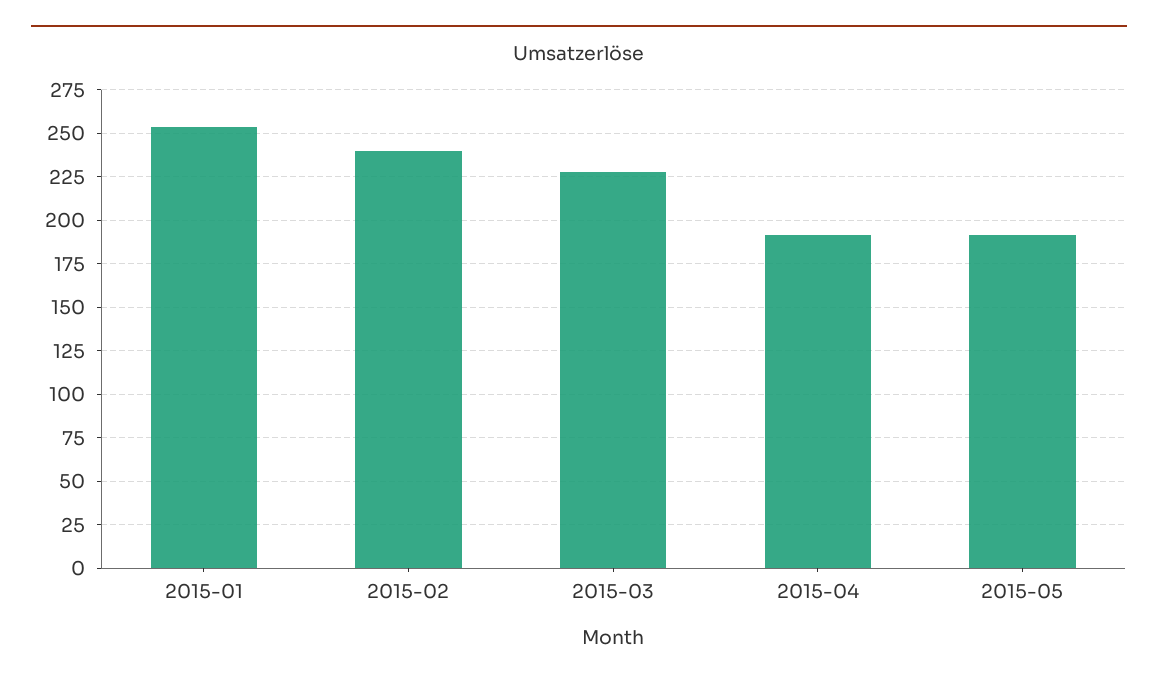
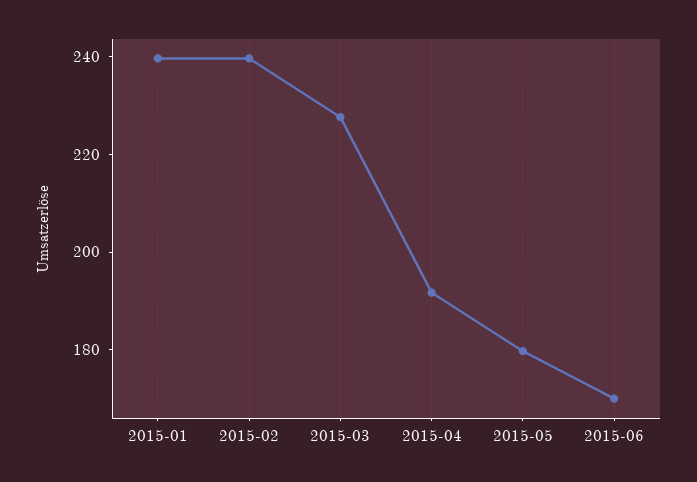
2015-01: 255 -> 240
2015-05: 190 -> 180
2015-06: none -> 170

